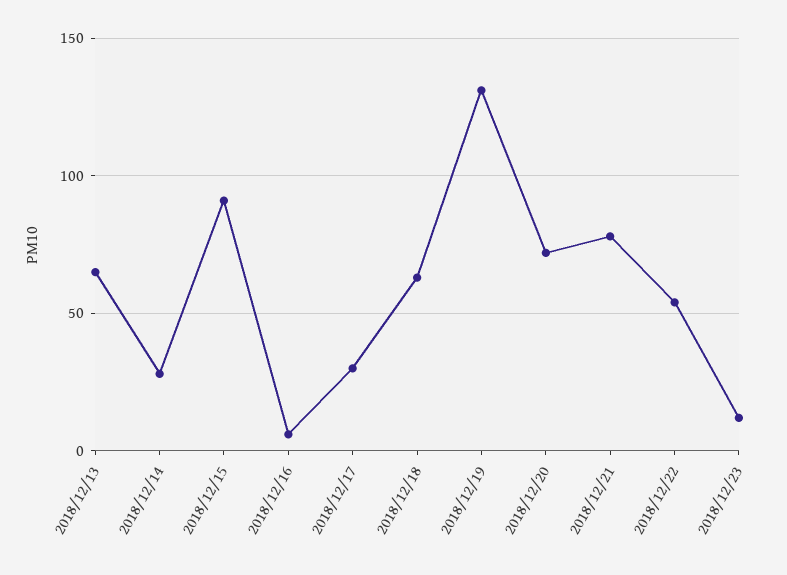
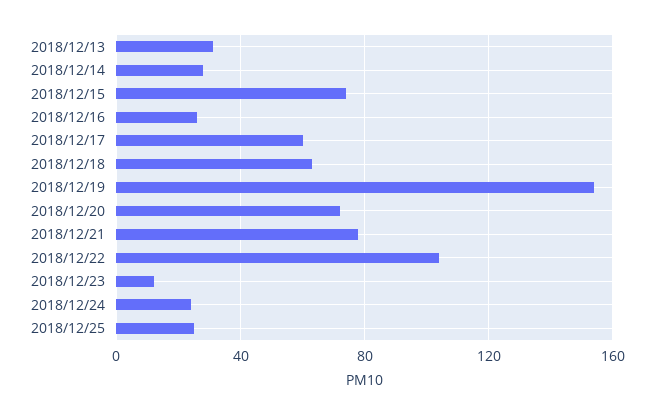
2018/12/13: 65 -> 30
2018/12/15: 90 -> 75
2018/12/16: 5 -> 25
2018/12/17: 30 -> 60
2018/12/19: 130 -> 155
2018/12/22: 55 -> 105
2018/12/24: none -> 25
2018/12/25: none -> 25

